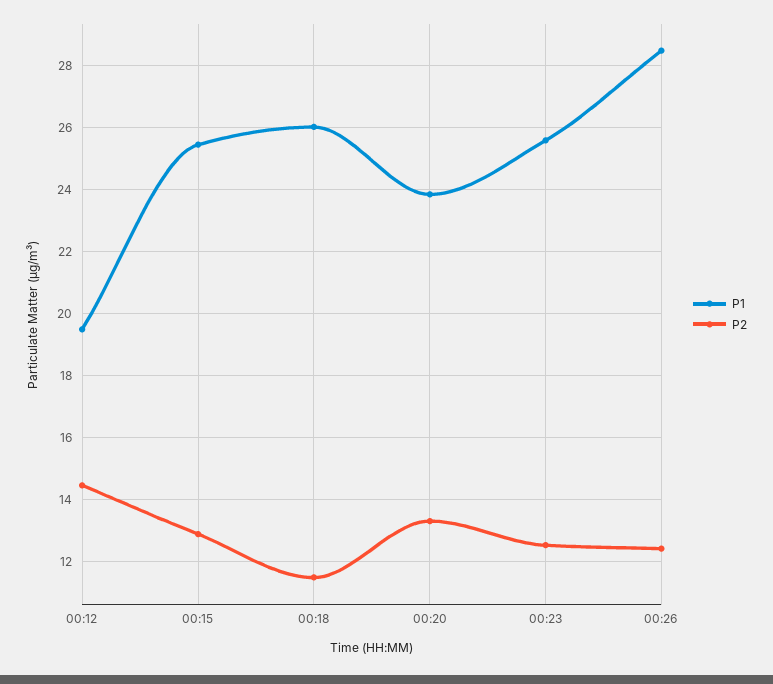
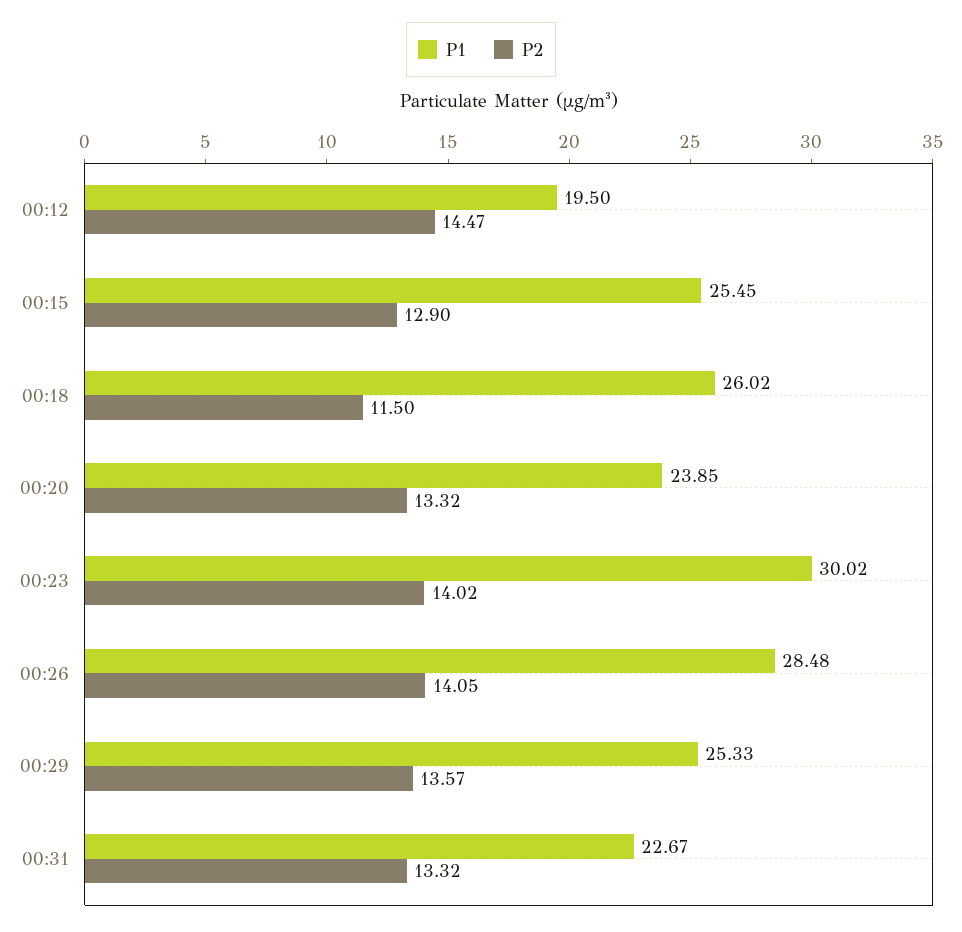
P1, 00:23: 25.6 -> 30.02
P2, 00:23: 12.6 -> 14.02
P2, 00:26: 12.4 -> 14.05
P1, 00:29: none -> 25.33
P2, 00:29: none -> 13.57
P1, 00:31: none -> 22.67
P2, 00:31: none -> 13.32

